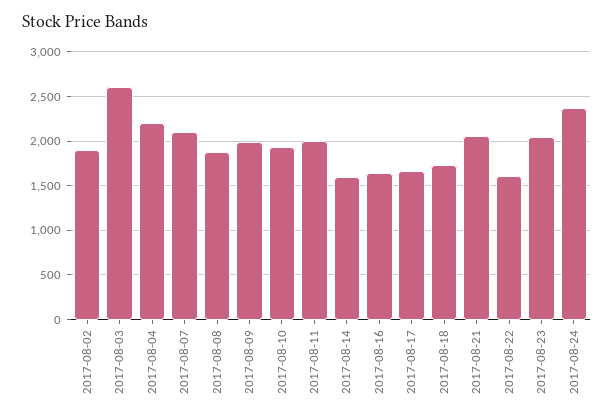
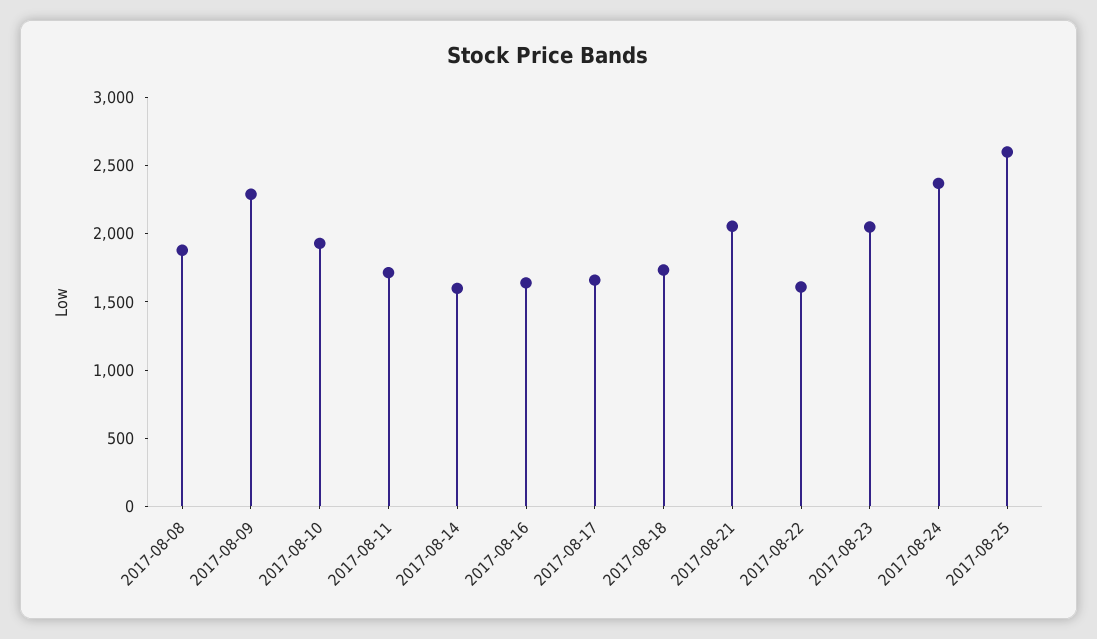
2017-08-02: 1900 -> none
2017-08-03: 2600 -> none
2017-08-04: 2200 -> none
2017-08-07: 2100 -> none
2017-08-09: 2000 -> 2300
2017-08-11: 2000 -> 1700
2017-08-25: none -> 2600

